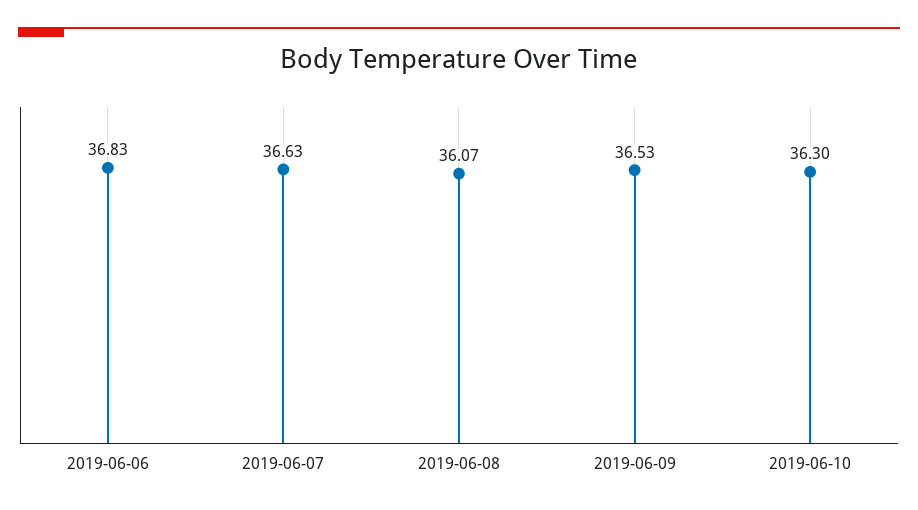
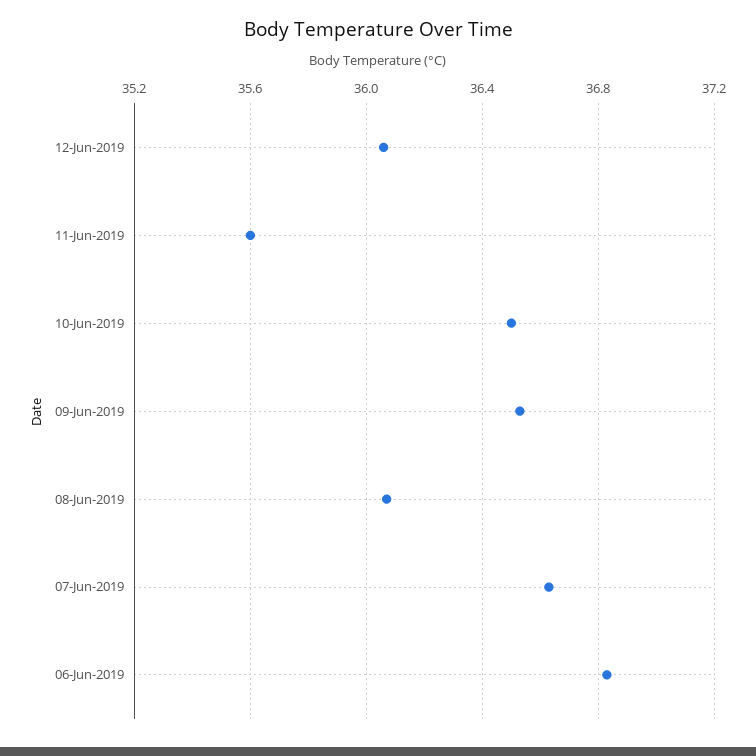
2019-06-10: 36.3 -> 36.5
12-Jun-2019: none -> 36.05
11-Jun-2019: none -> 35.6

